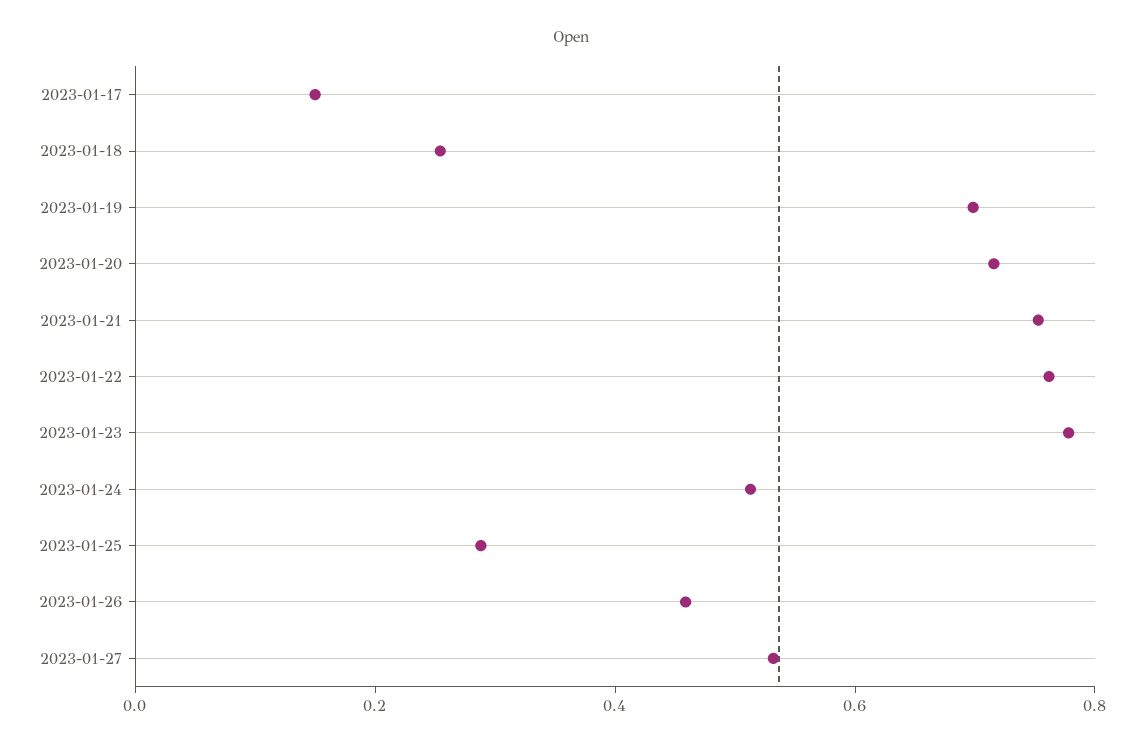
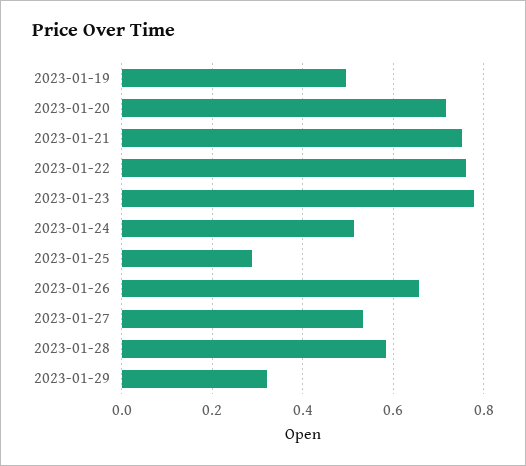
2023-01-17: 0.15 -> none
2023-01-18: 0.25 -> none
2023-01-19: 0.7 -> 0.5
2023-01-26: 0.45 -> 0.66
2023-01-28: none -> 0.58
2023-01-29: none -> 0.32

